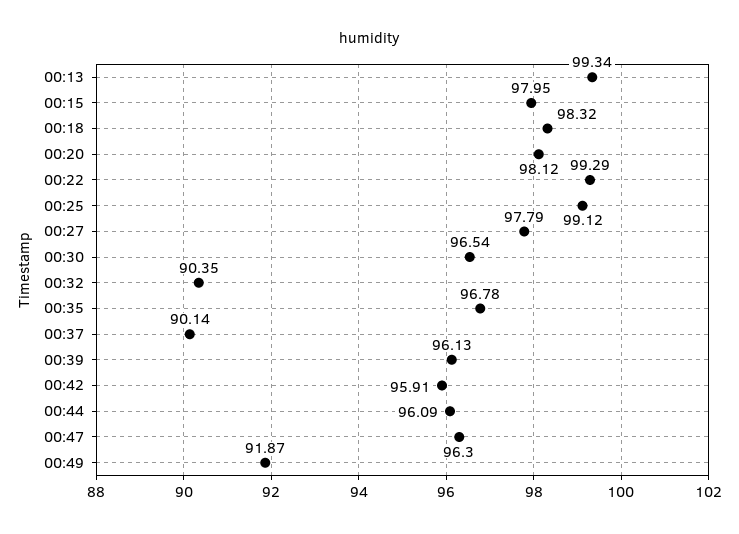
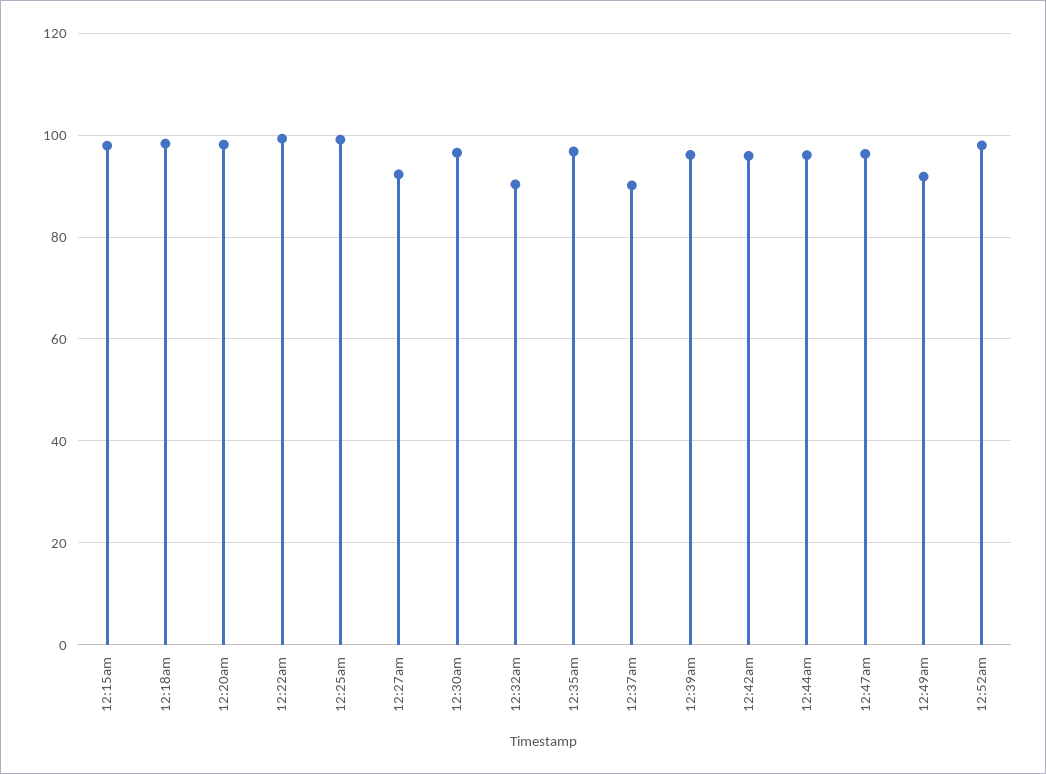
00:13: 99.34 -> none
00:27: 97.79 -> 92
12:52am: none -> 98

